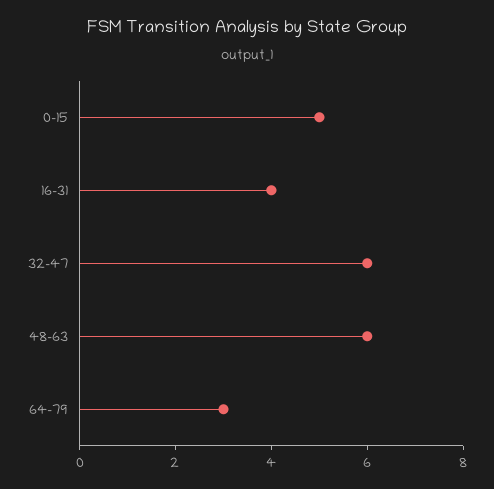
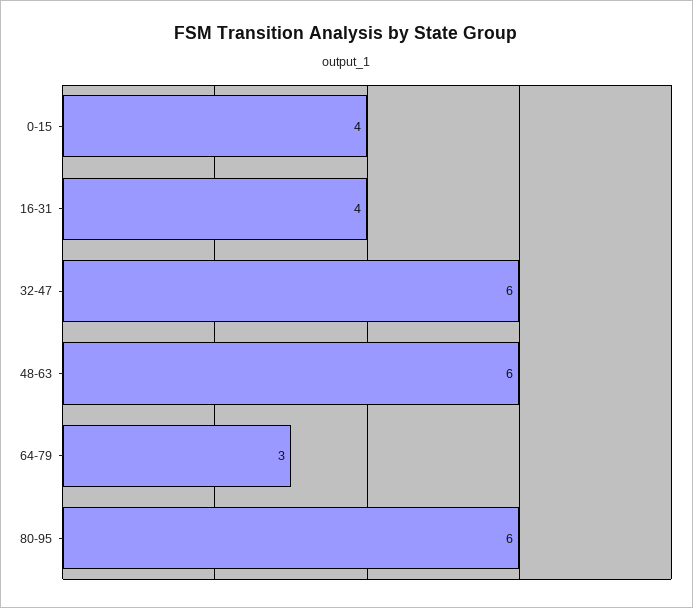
0-15: 5 -> 4
80-95: none -> 6

